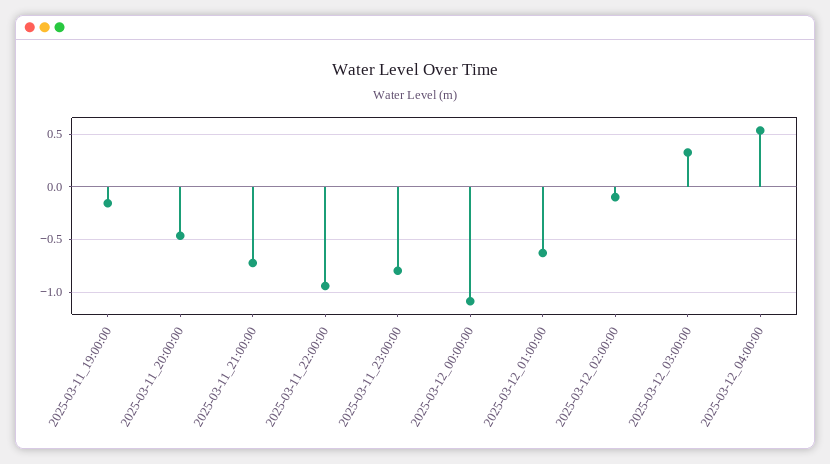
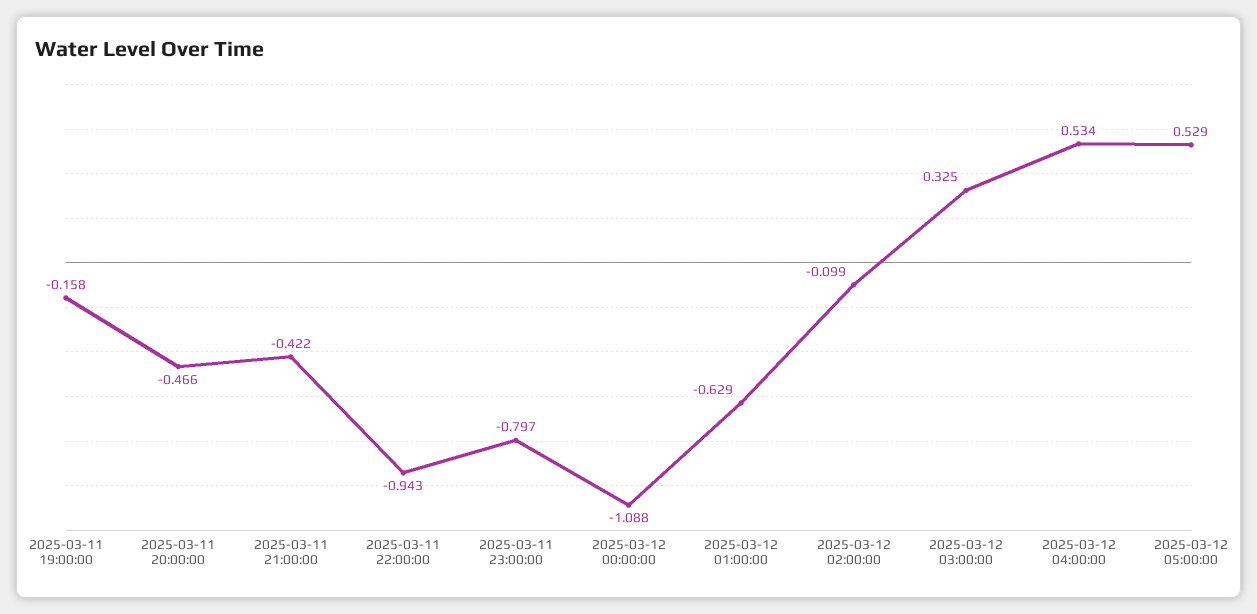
2025-03-11_21:00:00: -0.7 -> -0.422
2025-03-12 05:00:00: none -> 0.529

